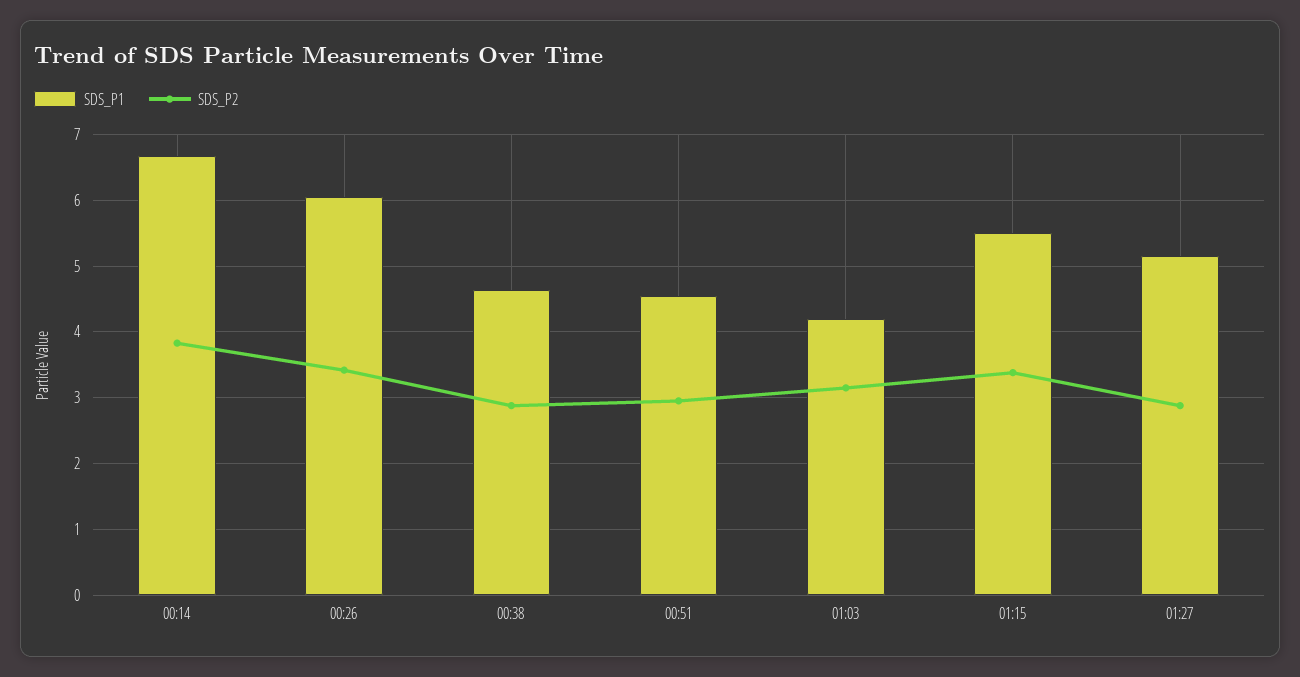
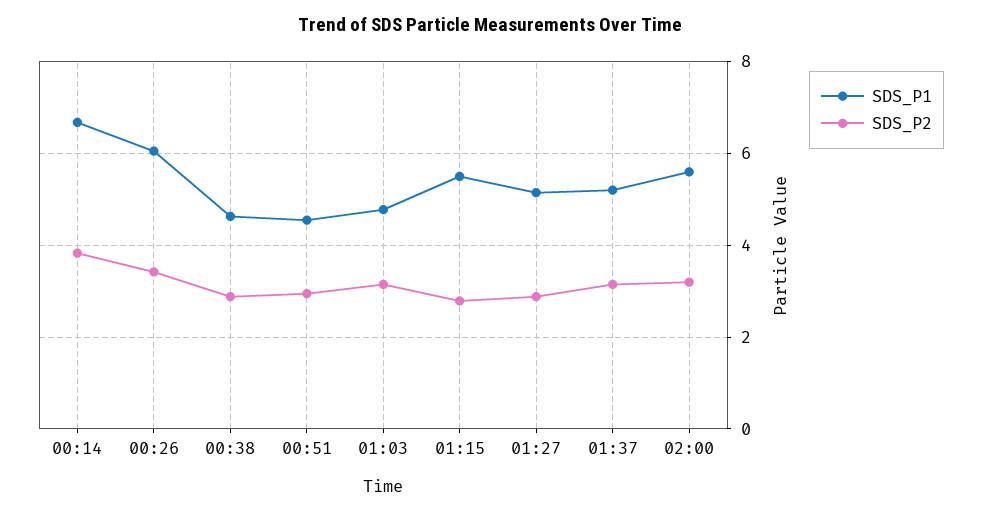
SDS_P1, 01:03: 4.2 -> 4.8
SDS_P2, 01:15: 3.4 -> 2.8
SDS_P1, 01:37: none -> 5.2
SDS_P2, 01:37: none -> 3.2
SDS_P1, 02:00: none -> 5.6
SDS_P2, 02:00: none -> 3.2

